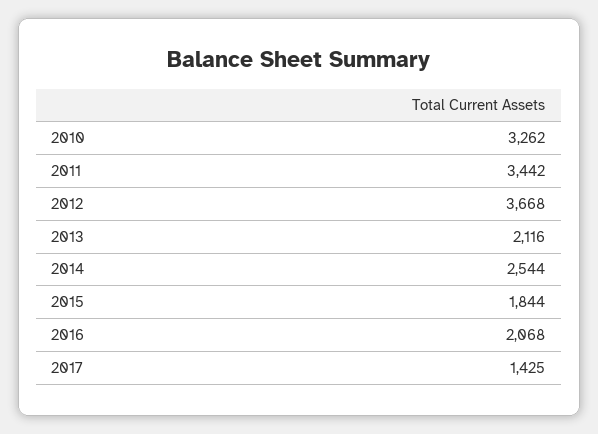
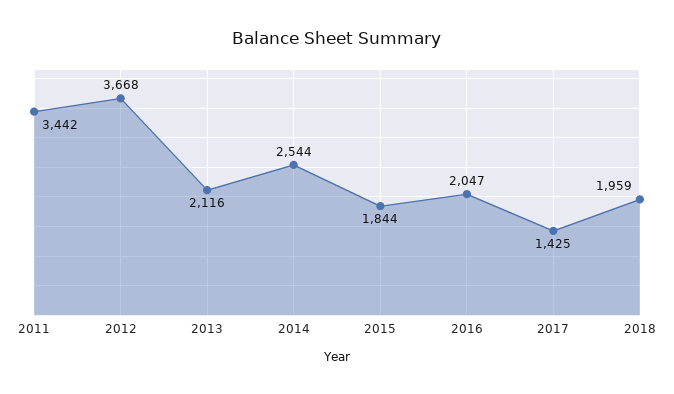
2010: 3262 -> none
2016: 2068 -> 2047
2018: none -> 1959

